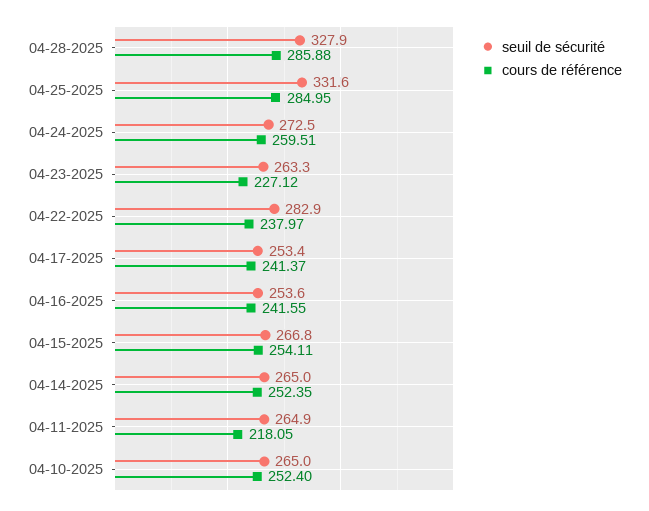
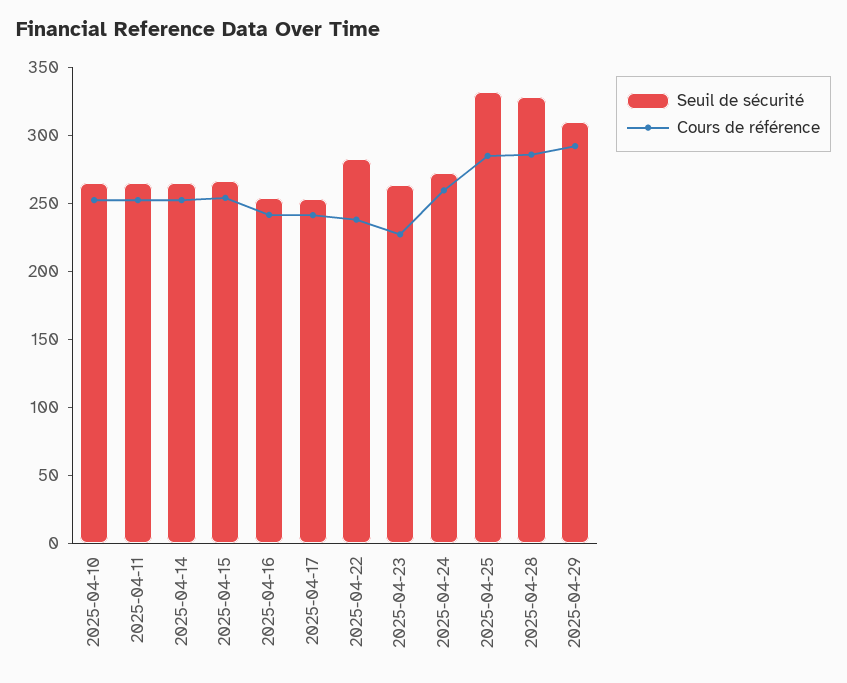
cours de référence, 04-11-2025: 218.05 -> 250
seuil de sécurité, 2025-04-29: none -> 310
cours de référence, 2025-04-29: none -> 290

